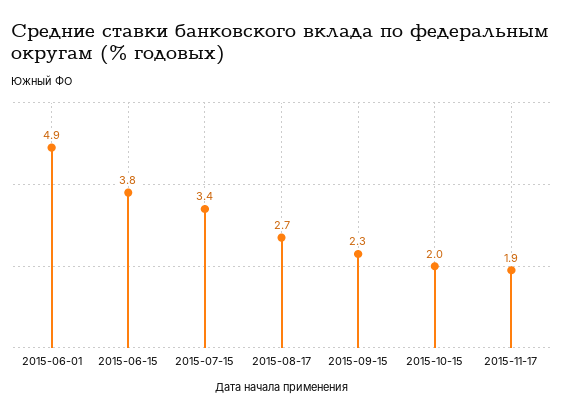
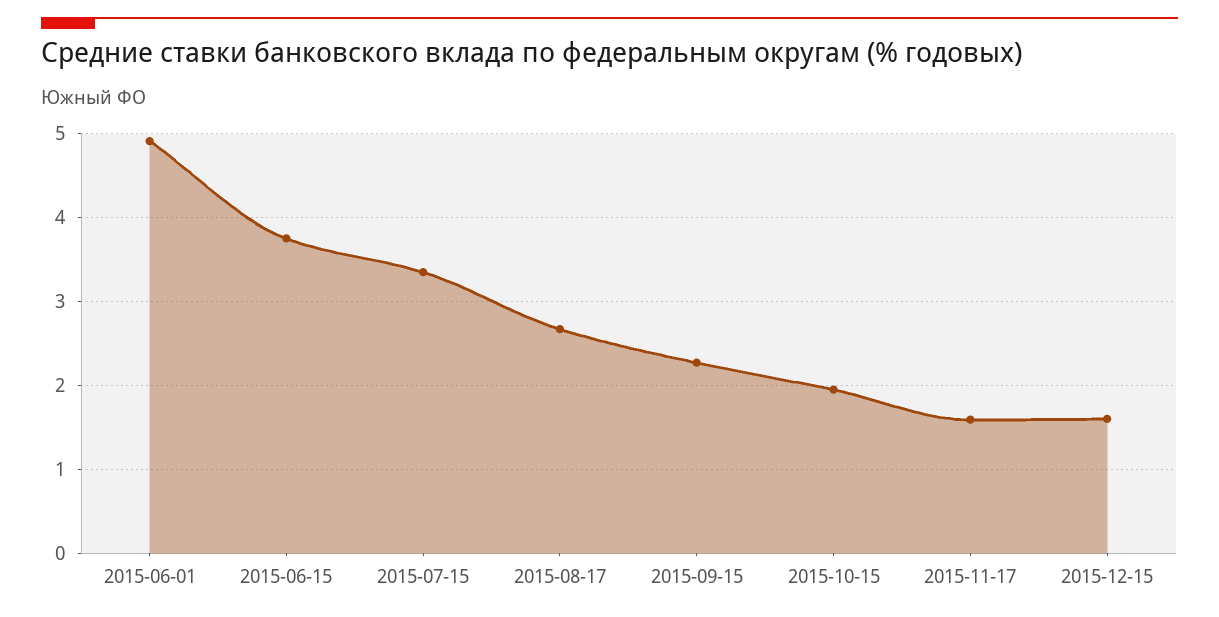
2015-11-17: 1.9 -> 1.6
2015-12-15: none -> 1.6

